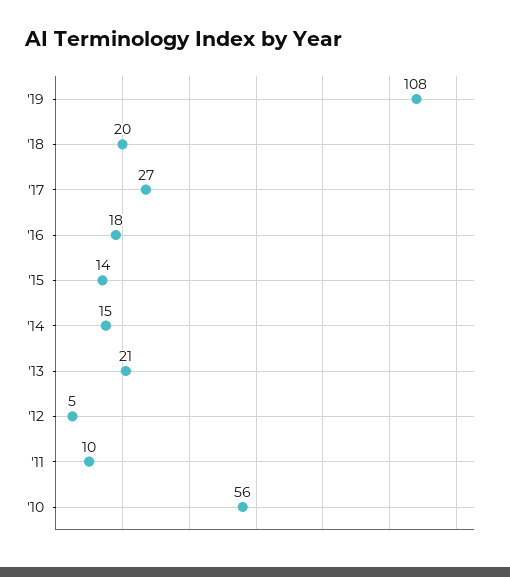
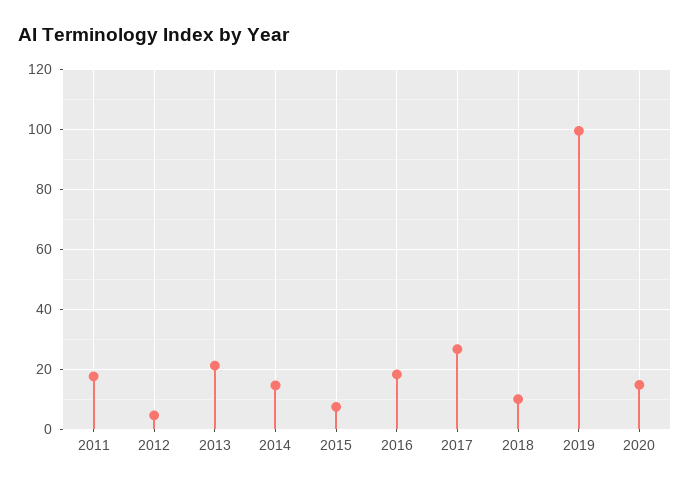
'19: 108 -> 100
'18: 20 -> 10
'15: 14 -> 7.5
'11: 10 -> 17.5
'10: 56 -> none
2020: none -> 15

